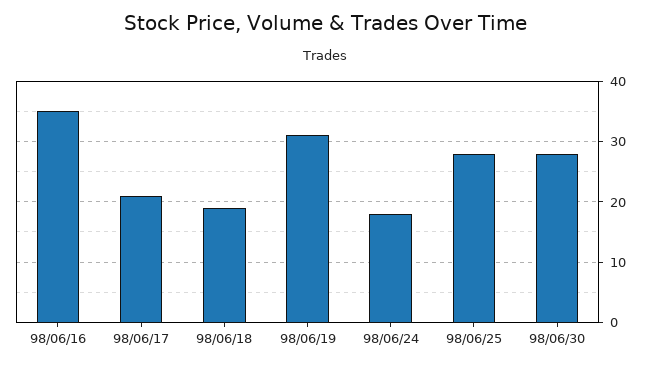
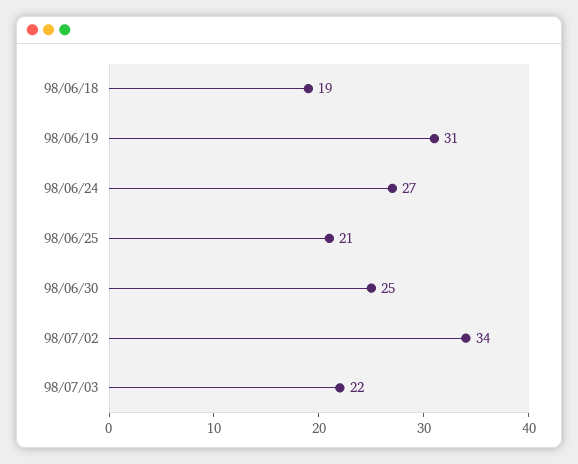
98/06/16: 35 -> none
98/06/17: 21 -> none
98/06/24: 18 -> 27
98/06/25: 28 -> 21
98/06/30: 28 -> 25
98/07/02: none -> 34
98/07/03: none -> 22

